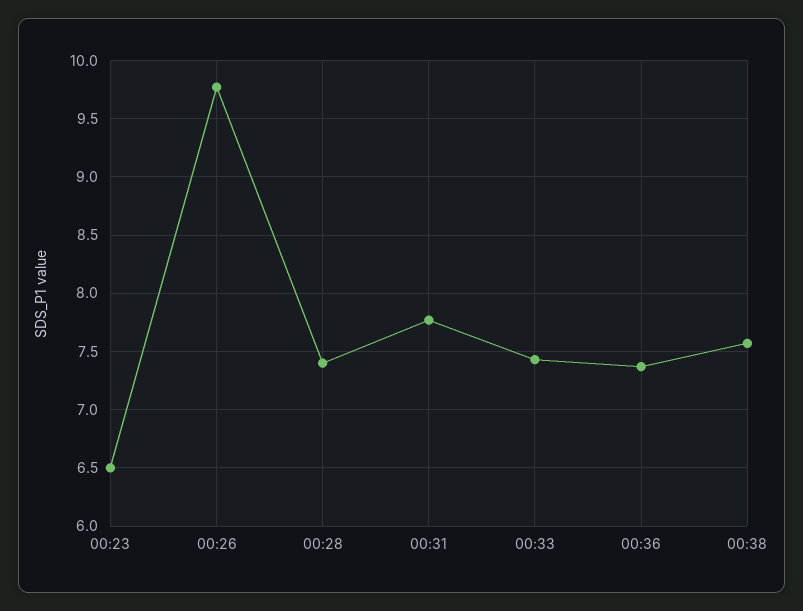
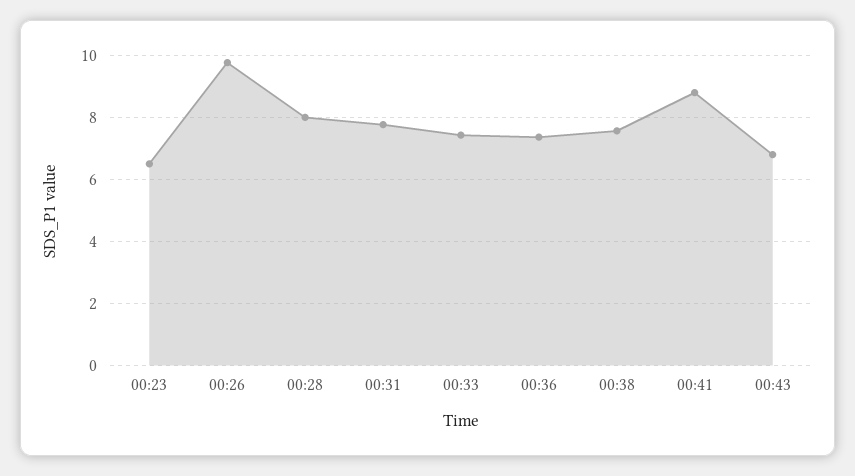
00:28: 7.4 -> 8
00:41: none -> 8.8
00:43: none -> 6.8

